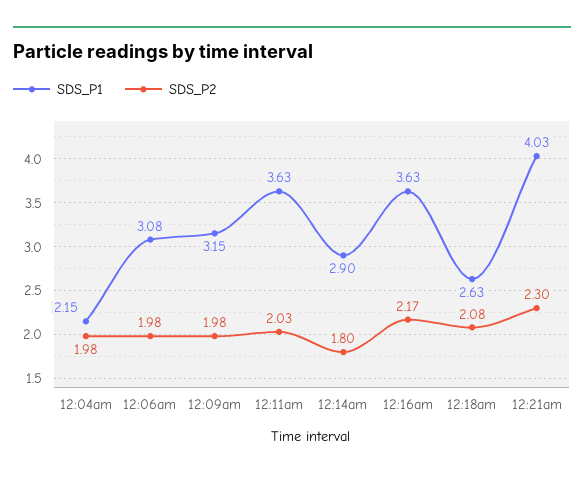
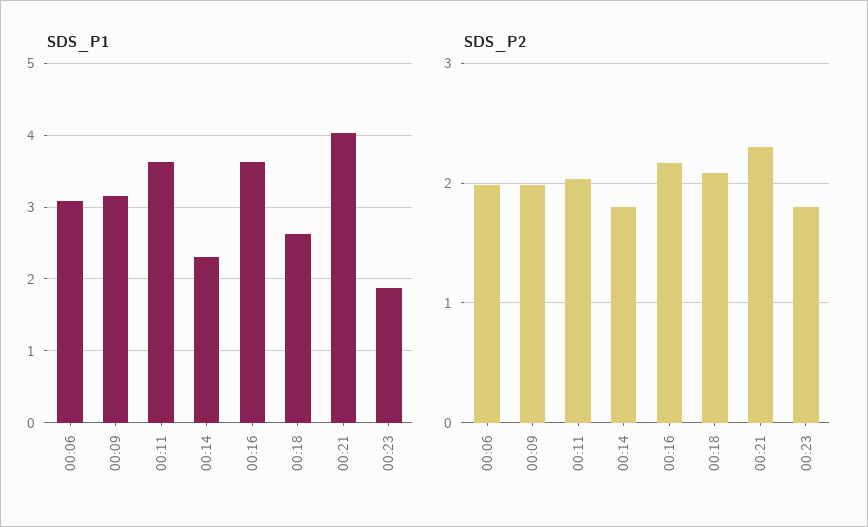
SDS_P1, 12:04am: 2.15 -> none
SDS_P2, 12:04am: 1.98 -> none
SDS_P1, 12:14am: 2.9 -> 2.3
SDS_P1, 00:23: none -> 1.9
SDS_P2, 00:23: none -> 1.8

